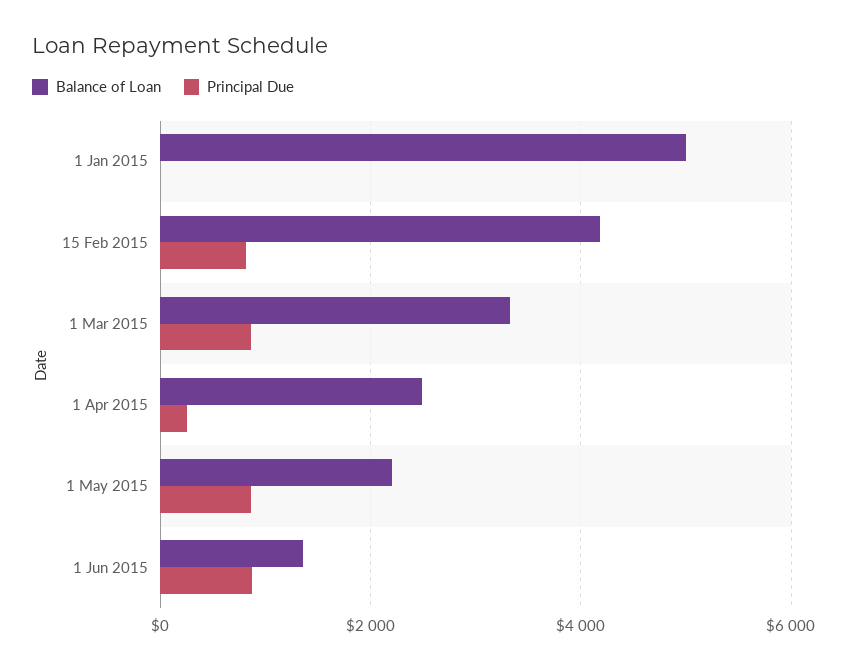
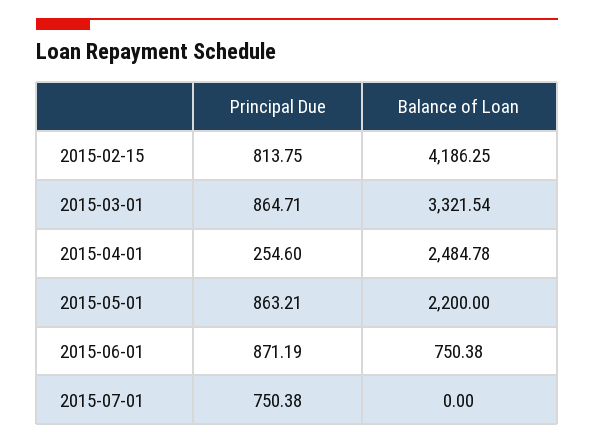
Balance of Loan, 1 Jan 2015: 5000 -> none
Principal Due, 1 Jan 2015: 0 -> none
Balance of Loan, 1 Jun 2015: 1400 -> 750.38
Principal Due, 2015-07-01: none -> 750.38
Balance of Loan, 2015-07-01: none -> 0

